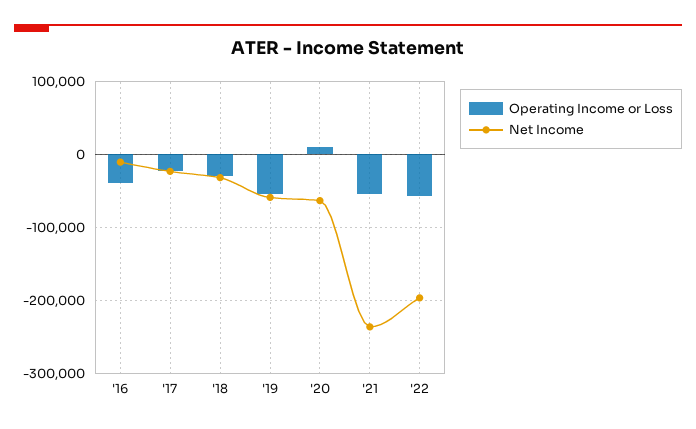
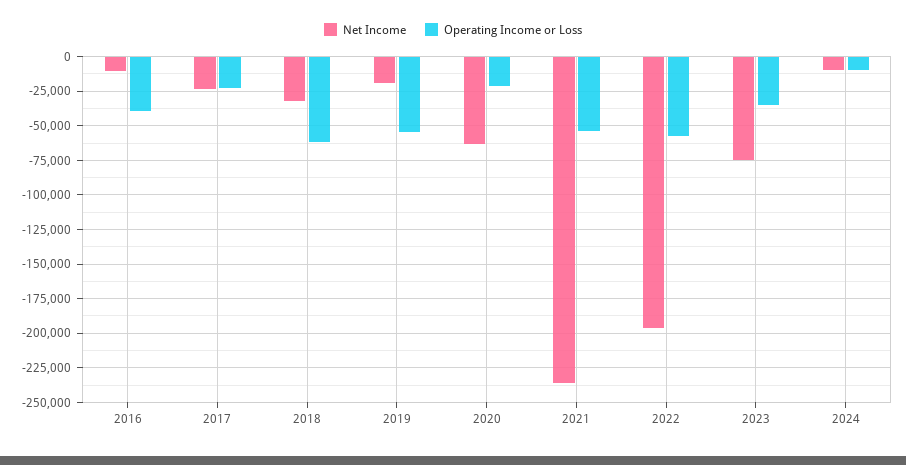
Operating Income or Loss, '18: -30000 -> -60000
Net Income, '19: -60000 -> -20000
Operating Income or Loss, '20: 10000 -> -20000
Net Income, 2023: none -> -75000
Operating Income or Loss, 2023: none -> -35000
Net Income, 2024: none -> -10000
Operating Income or Loss, 2024: none -> -10000

